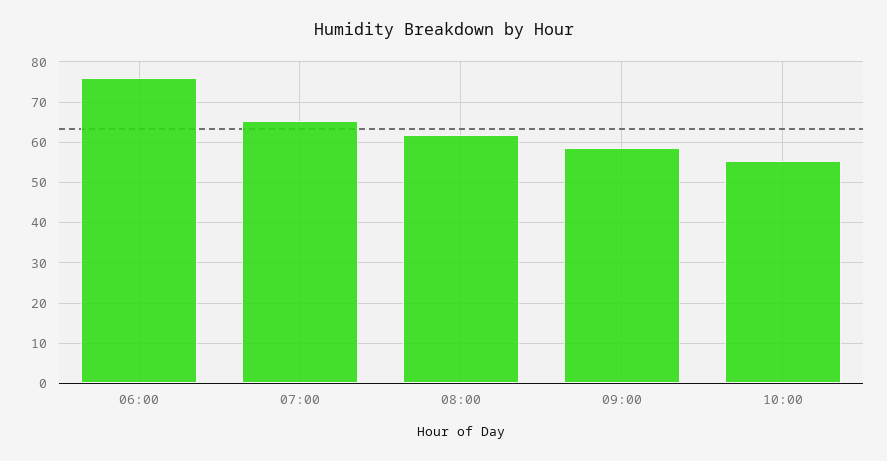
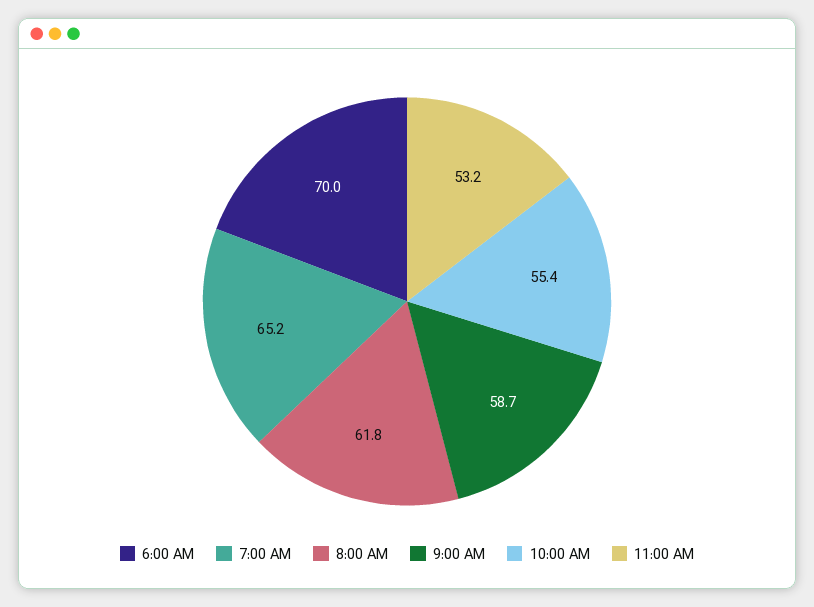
06:00: 76 -> 70
11:00 AM: none -> 53.2

